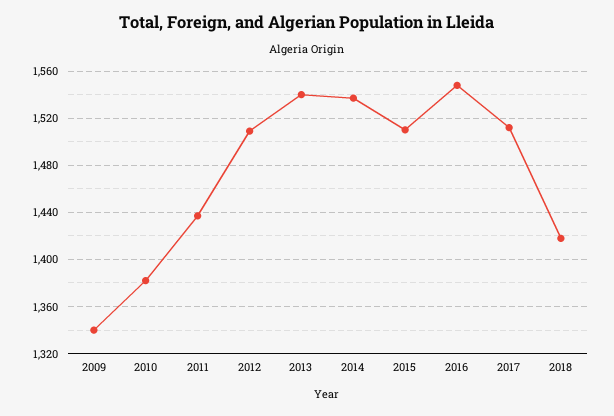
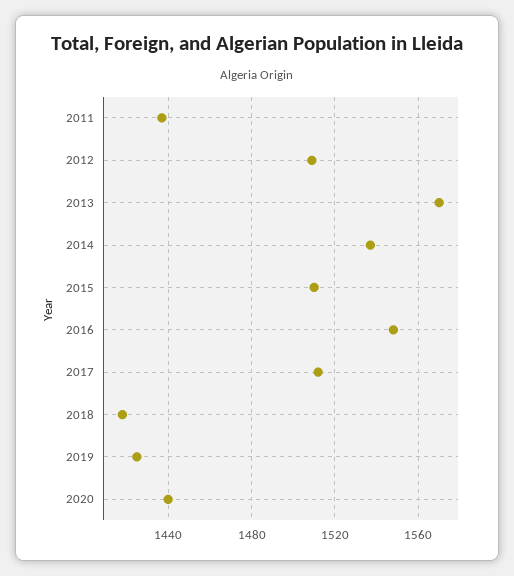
2009: 1340 -> none
2010: 1380 -> none
2013: 1540 -> 1570
2019: none -> 1425
2020: none -> 1440

